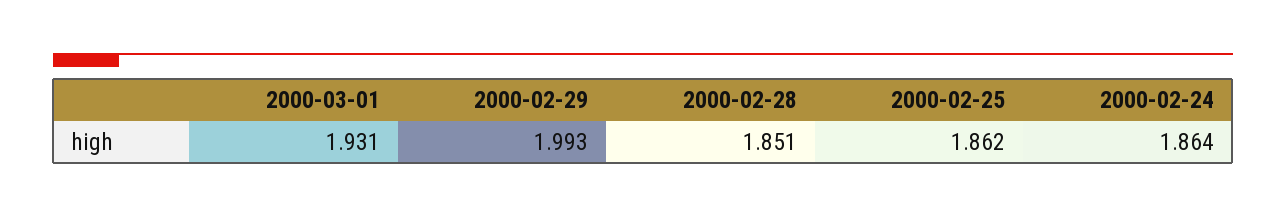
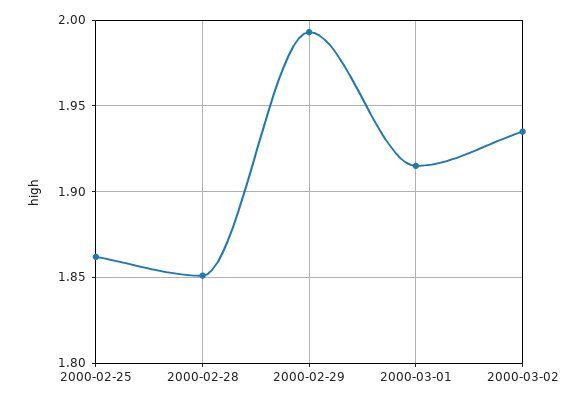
2000-03-01: 1.931 -> 1.915
2000-02-24: 1.864 -> none
2000-03-02: none -> 1.935

